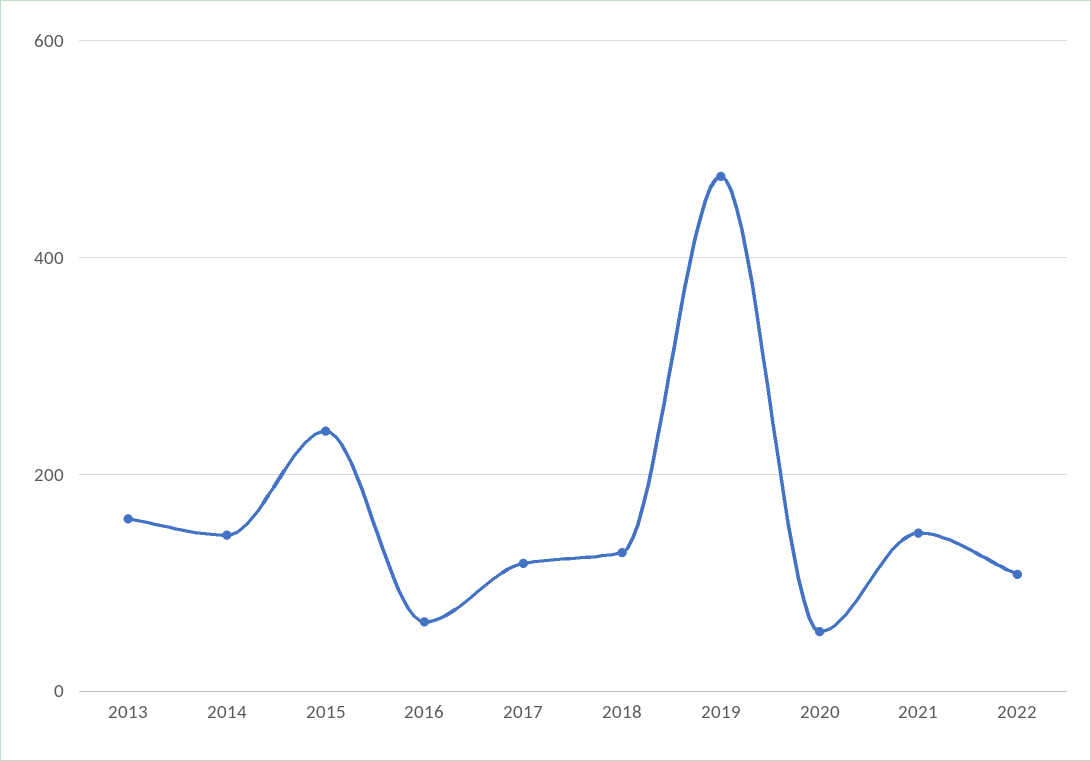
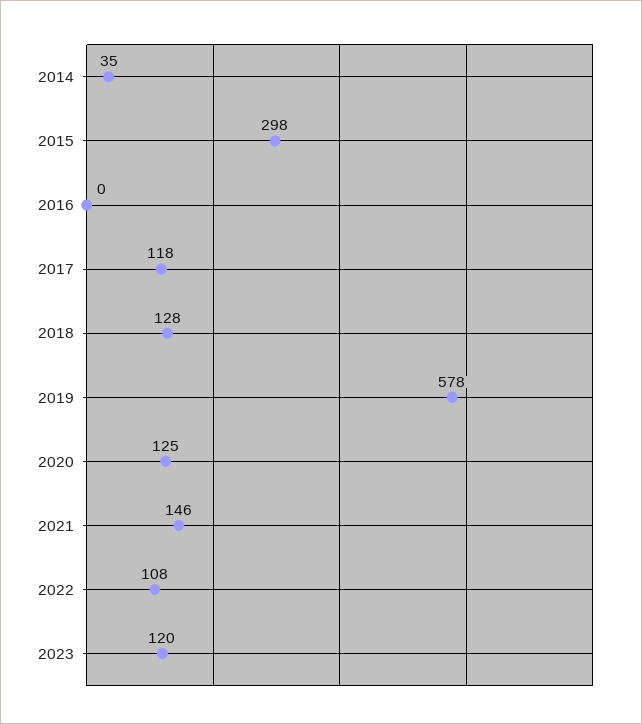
2013: 160 -> none
2014: 140 -> 35
2015: 240 -> 298
2016: 60 -> 0
2019: 480 -> 578
2020: 60 -> 125
2023: none -> 120

